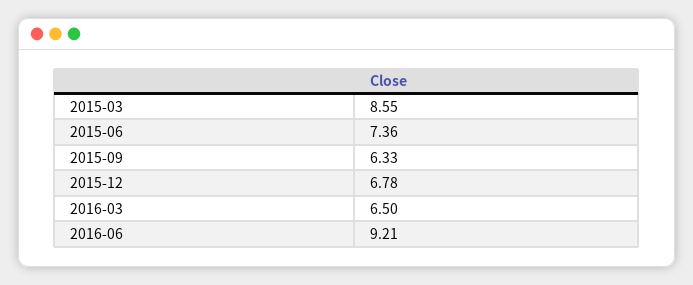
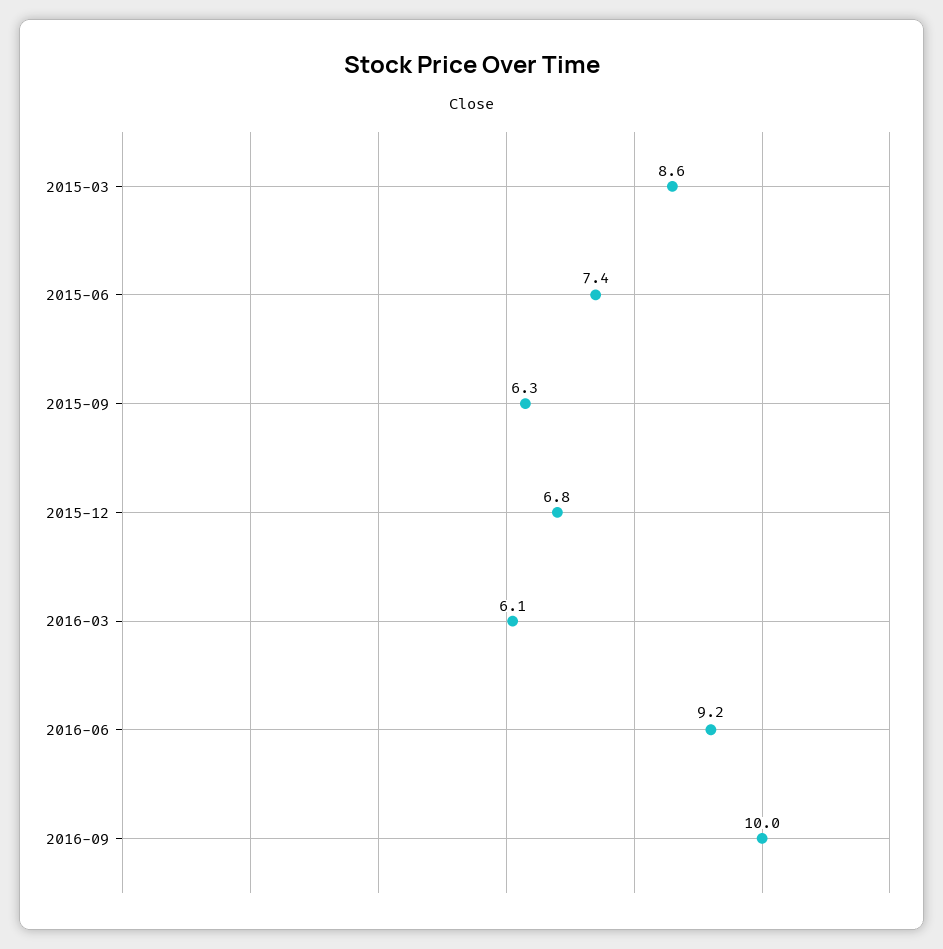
2016-03: 6.5 -> 6.1
2016-09: none -> 10

